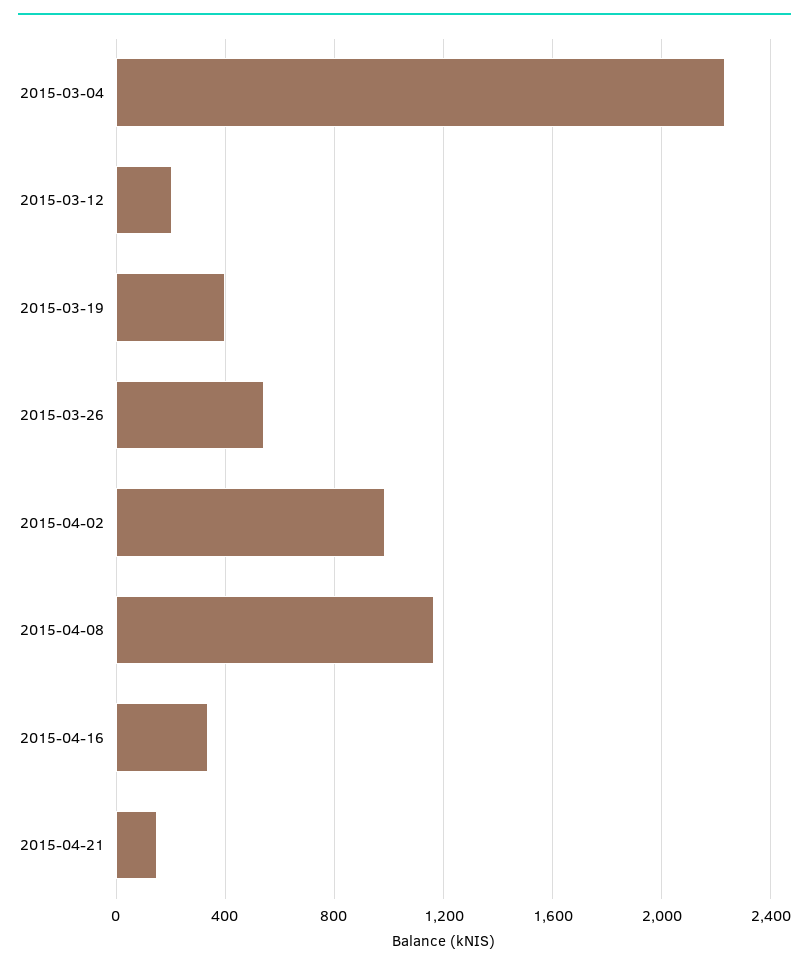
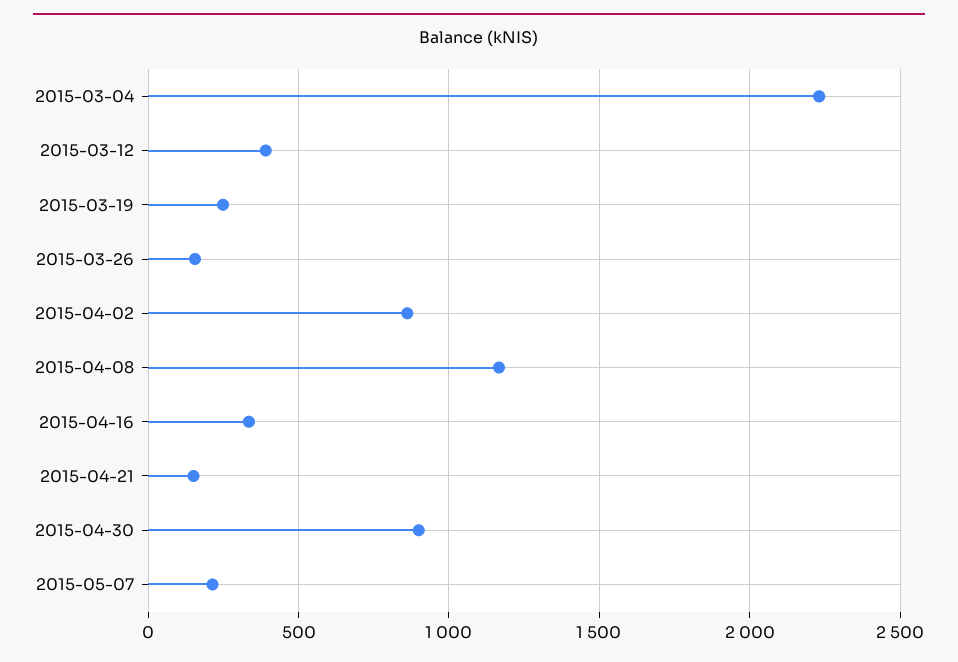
2015-03-12: 200 -> 400
2015-03-19: 400 -> 250
2015-03-26: 550 -> 150
2015-04-02: 1000 -> 850
2015-04-30: none -> 900
2015-05-07: none -> 200

